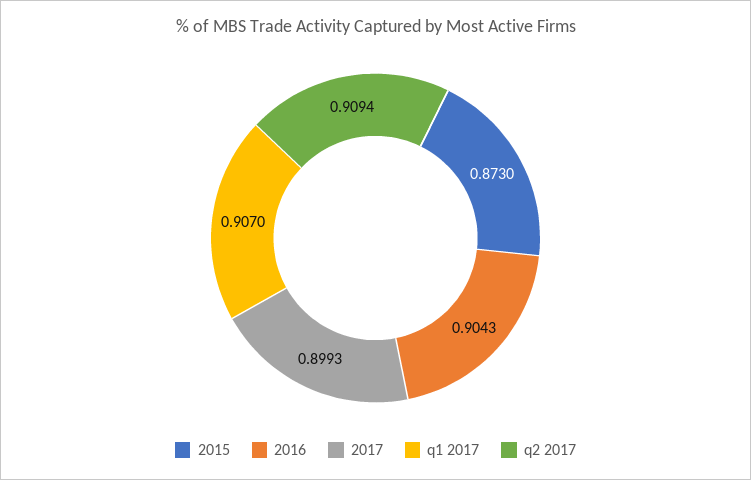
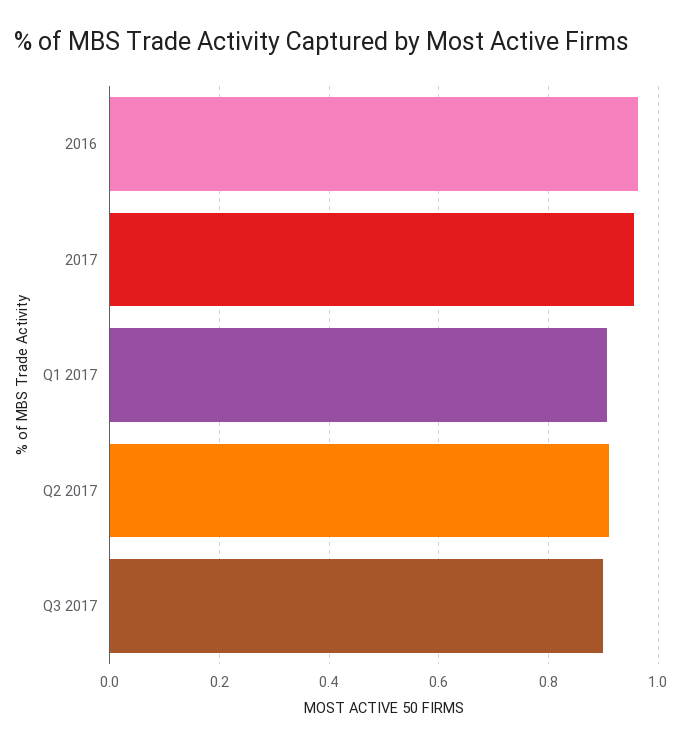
2015: 0.873 -> none
2016: 0.9043 -> 0.96
2017: 0.8993 -> 0.96
Q3 2017: none -> 0.9

